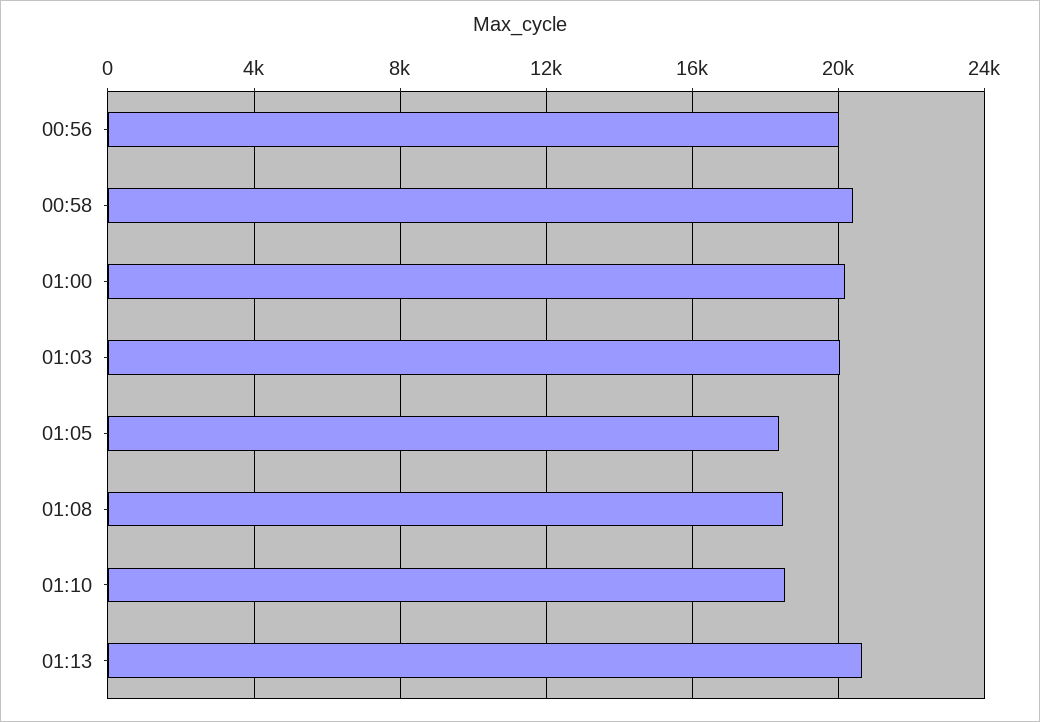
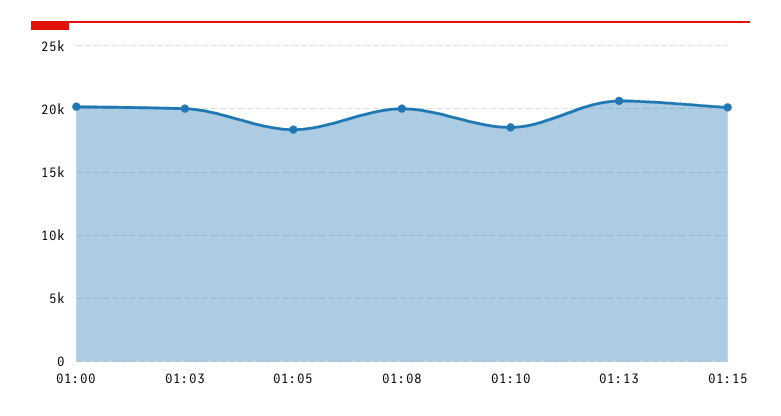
00:56: 20000 -> none
00:58: 20500 -> none
01:08: 18500 -> 20000
01:15: none -> 20000

